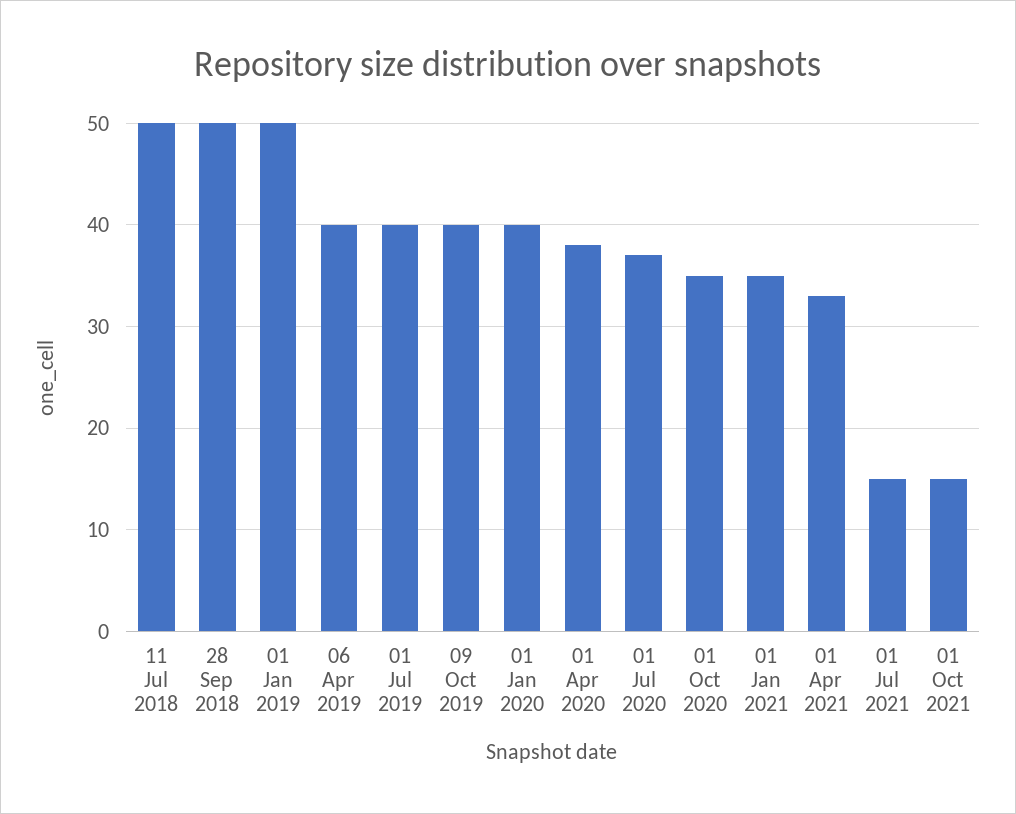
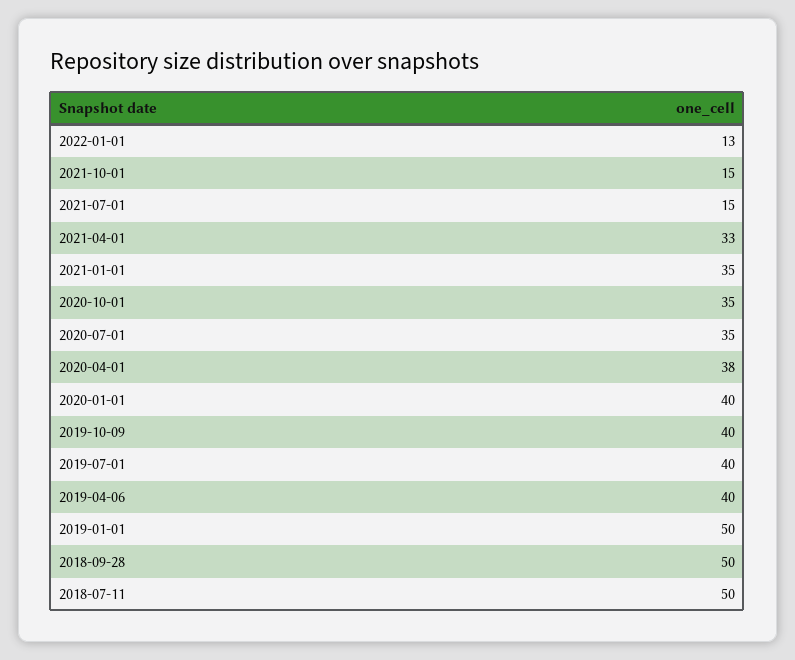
01 Jul 2020: 37 -> 35
2022-01-01: none -> 13

